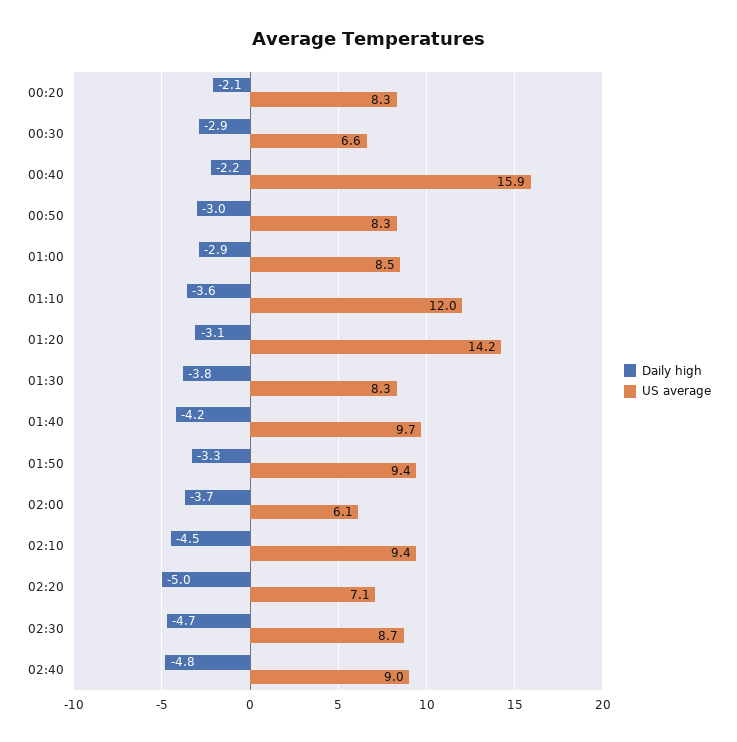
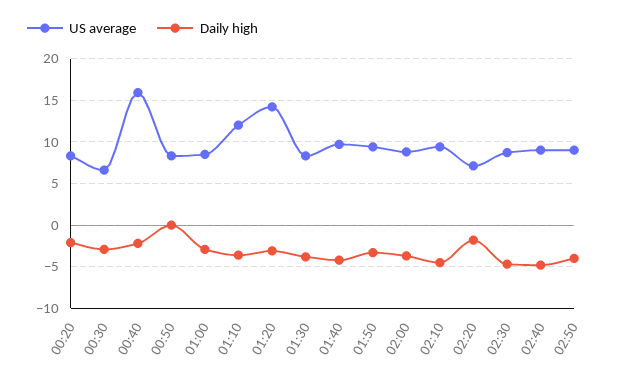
Daily high, 00:50: -3 -> 0
US average, 02:00: 6.1 -> 9
Daily high, 02:20: -5 -> -2
US average, 02:50: none -> 9
Daily high, 02:50: none -> -4

